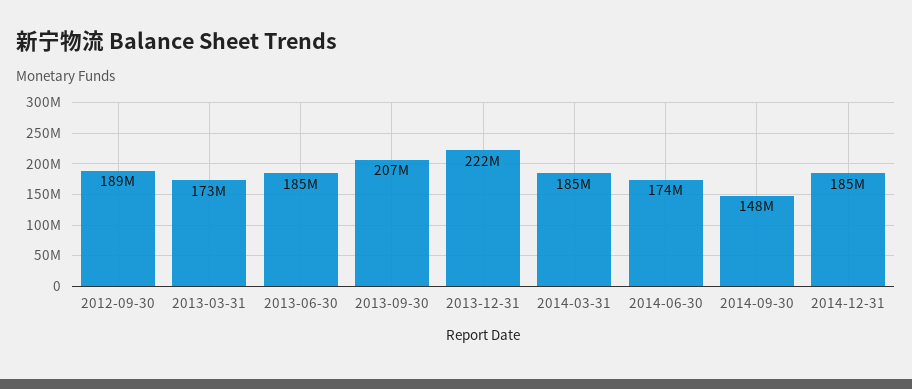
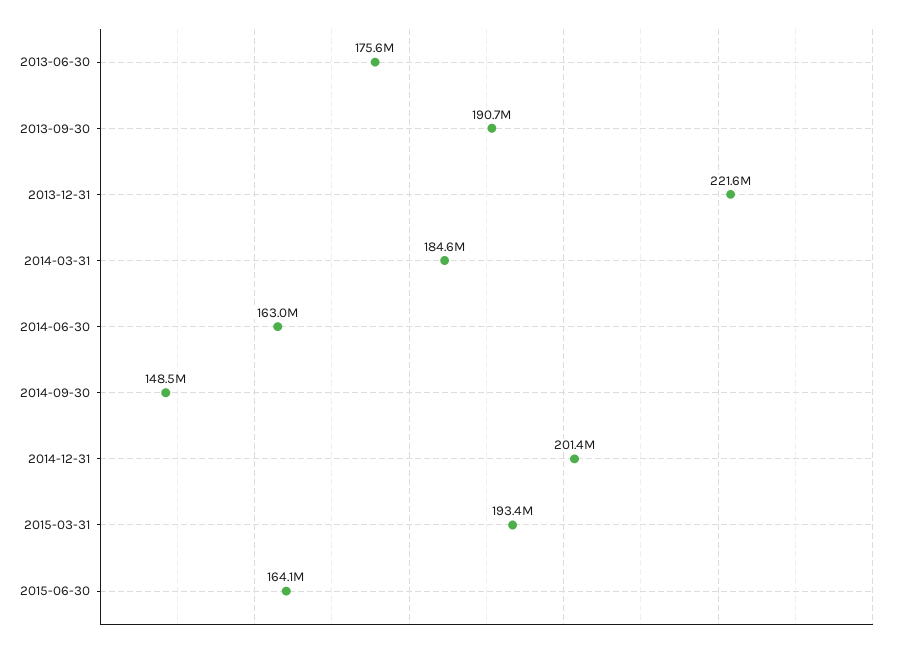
2012-09-30: 189000000 -> none
2013-03-31: 173000000 -> none
2013-06-30: 185000000 -> 175600000
2013-09-30: 207000000 -> 190700000
2014-06-30: 174000000 -> 163000000
2014-12-31: 185000000 -> 201400000
2015-03-31: none -> 193400000
2015-06-30: none -> 164100000

